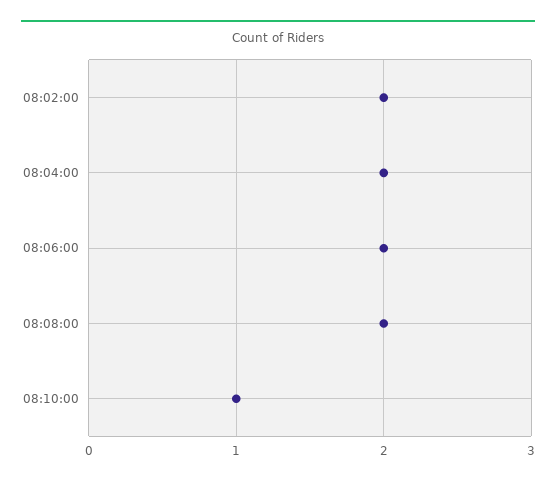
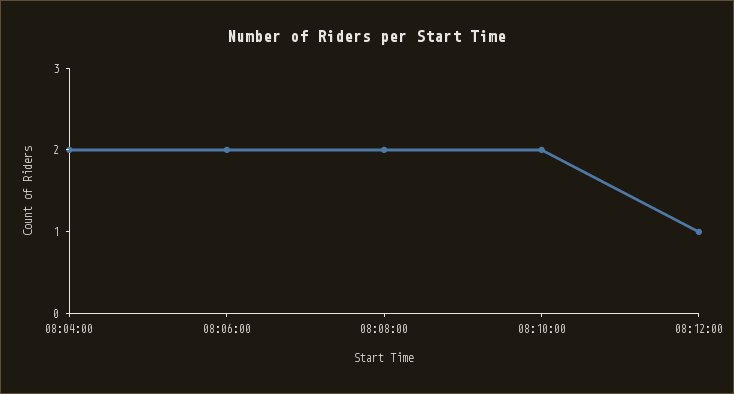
08:02:00: 2 -> none
08:10:00: 1 -> 2
08:12:00: none -> 1

